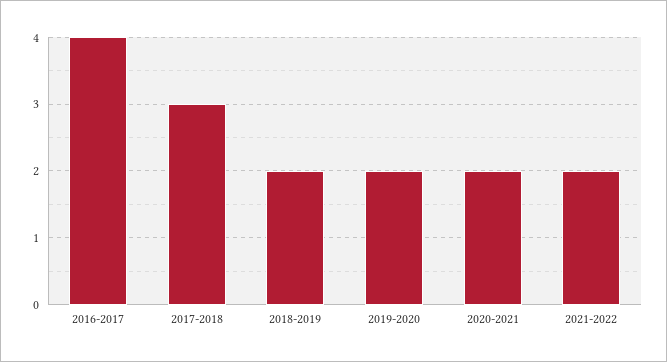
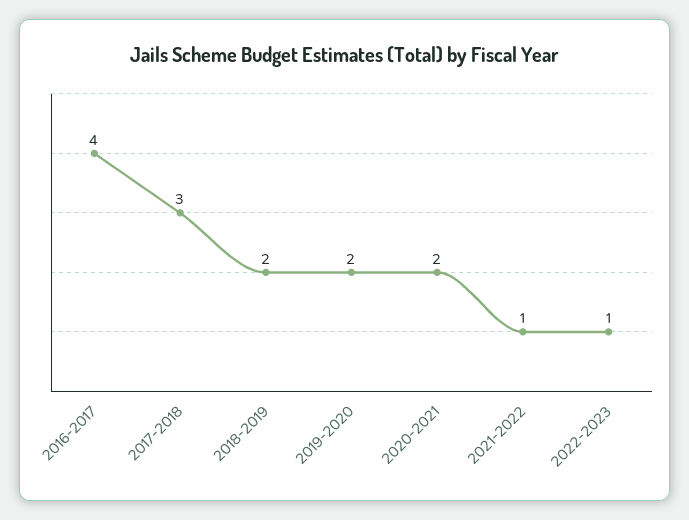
2021-2022: 2 -> 1
2022-2023: none -> 1

